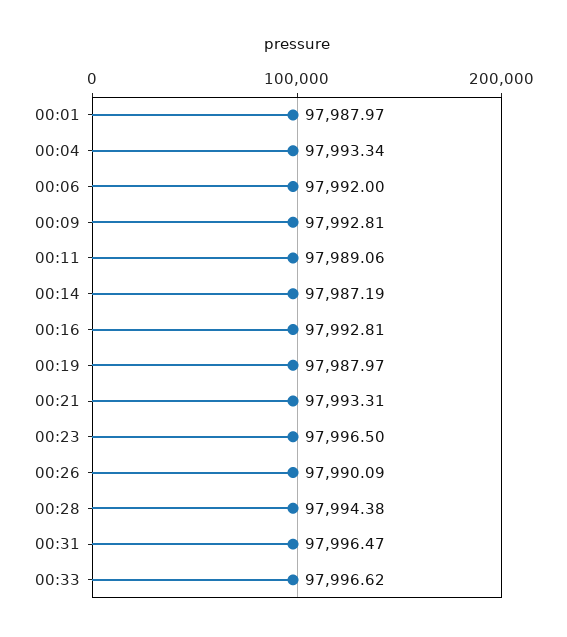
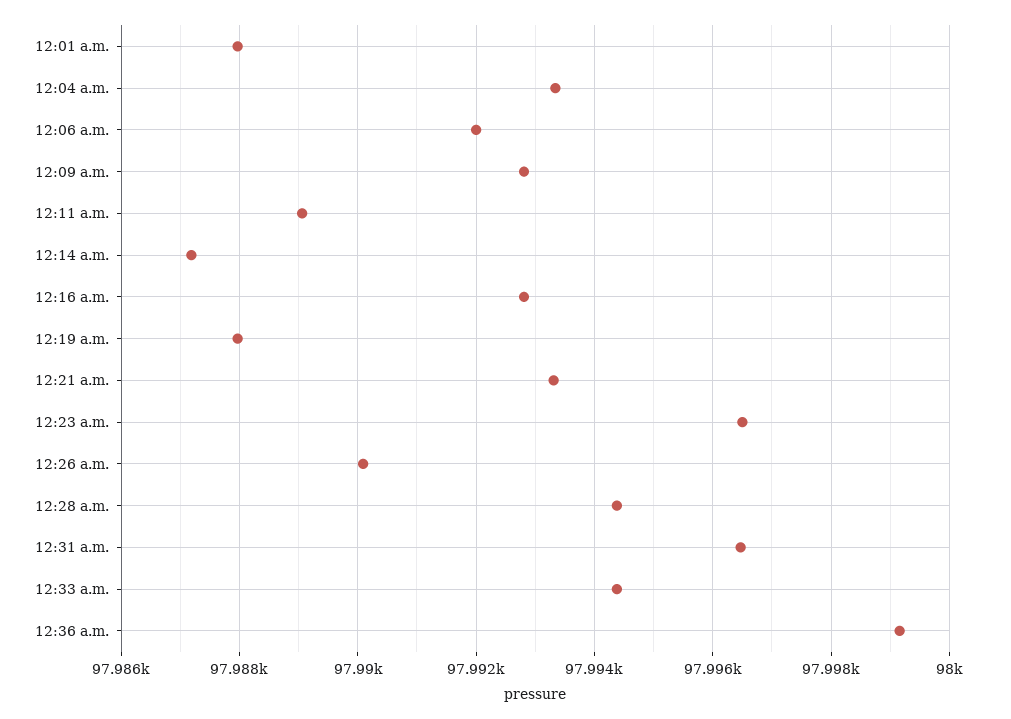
00:33: 97996.62 -> 97994.4
12:36 a.m.: none -> 97999.2

